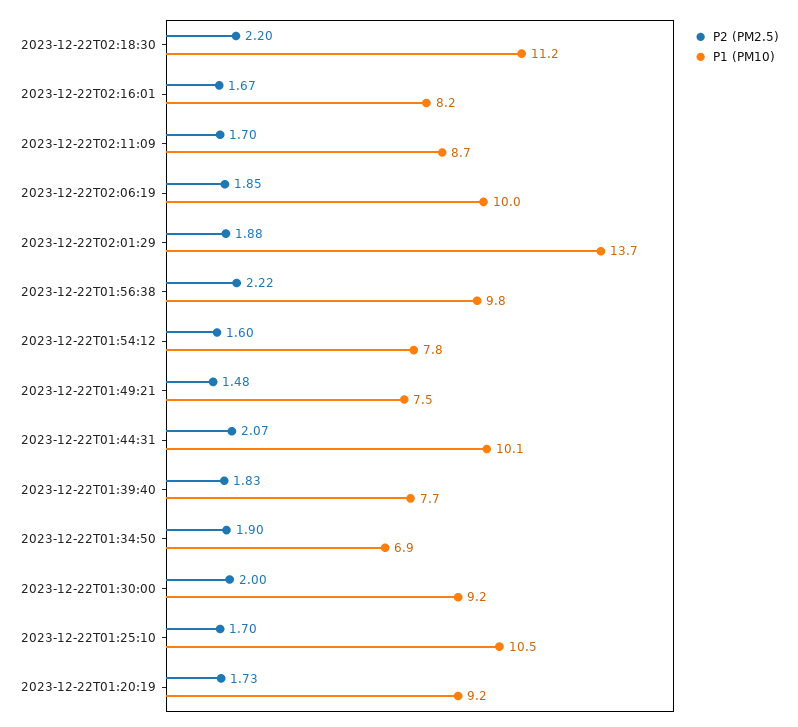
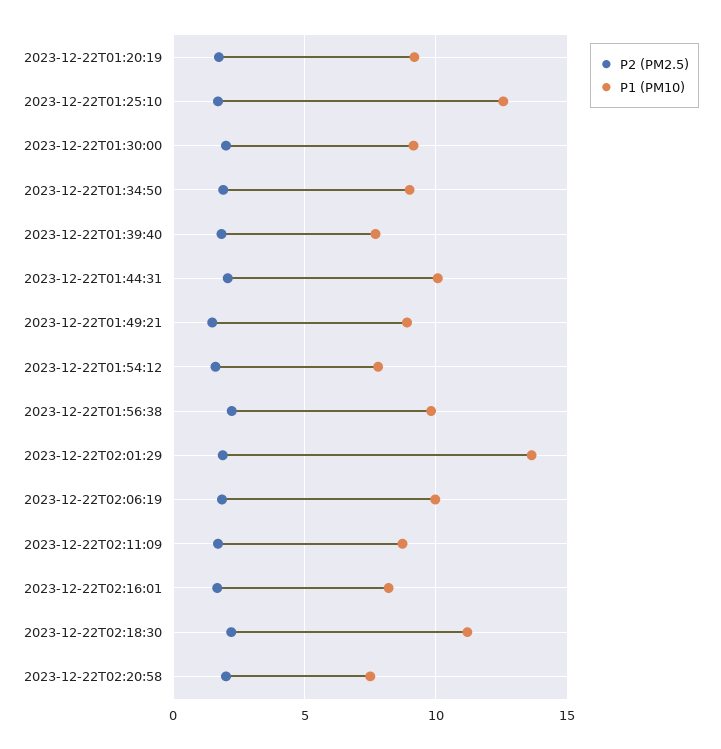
P1 (PM10), 2023-12-22T01:49:21: 7.5 -> 9
P1 (PM10), 2023-12-22T01:34:50: 6.9 -> 9
P1 (PM10), 2023-12-22T01:25:10: 10.5 -> 12.5
P2 (PM2.5), 2023-12-22T02:20:58: none -> 2
P1 (PM10), 2023-12-22T02:20:58: none -> 7.5

